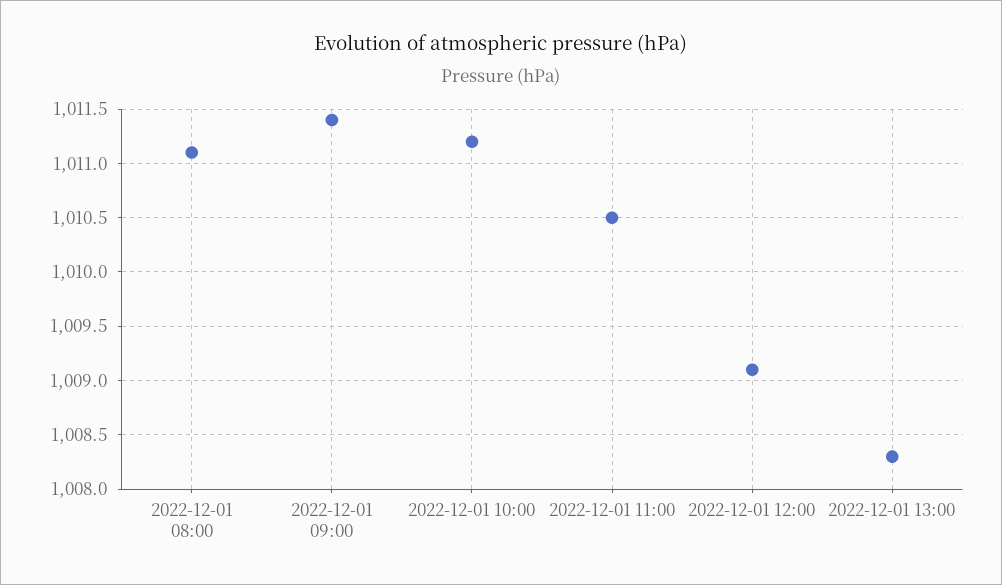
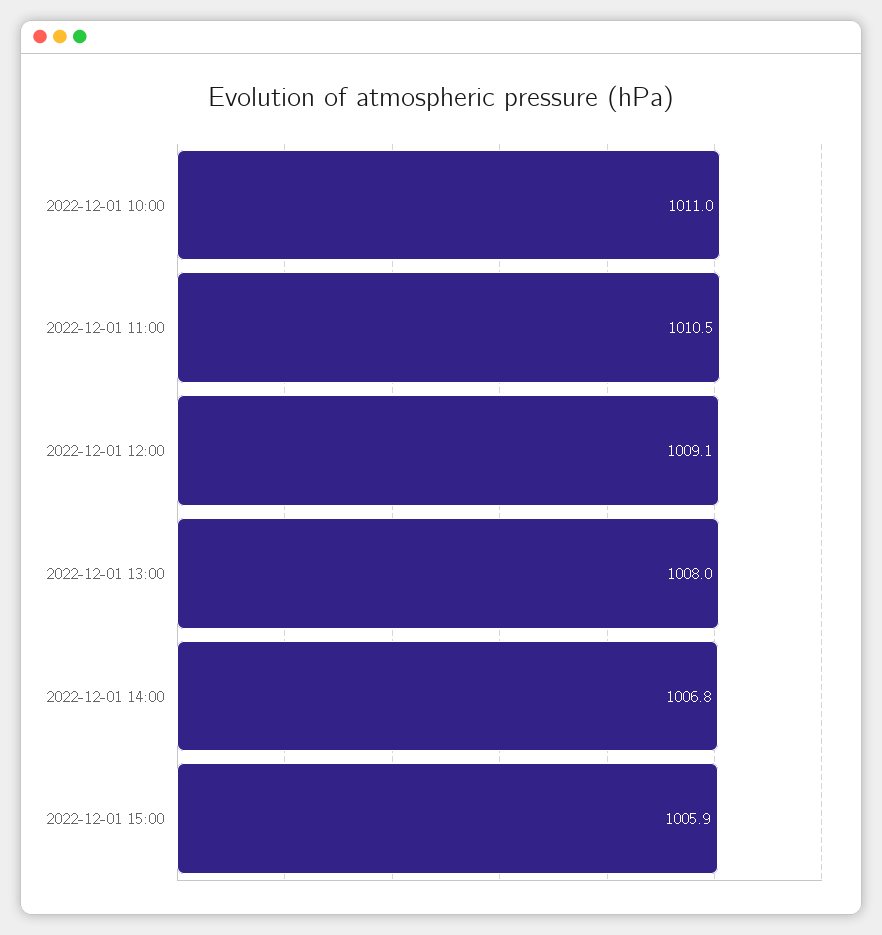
2022-12-01 08:00: 1011.1 -> none
2022-12-01 09:00: 1011.4 -> none
2022-12-01 10:00: 1011.2 -> 1011
2022-12-01 13:00: 1008.3 -> 1008
2022-12-01 14:00: none -> 1006.8
2022-12-01 15:00: none -> 1005.9

